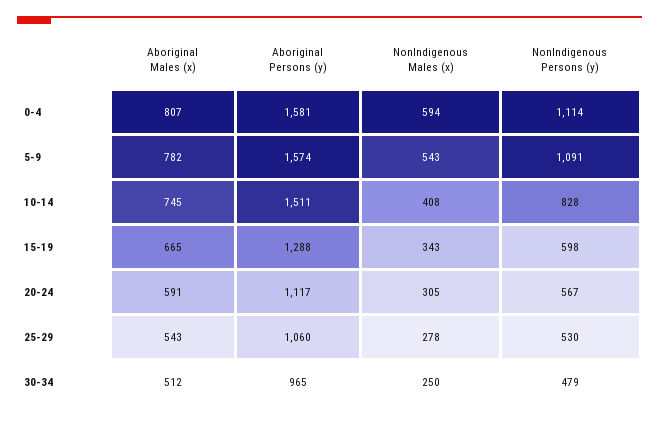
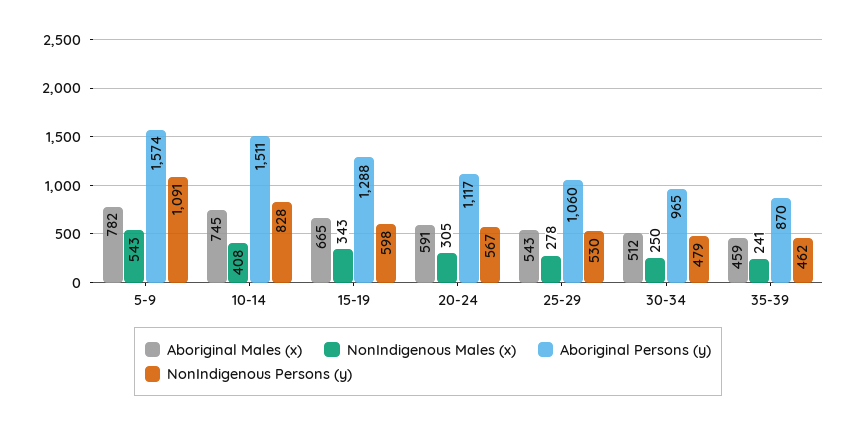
Aboriginal Males (x), 0-4: 807 -> none
Aboriginal Persons (y), 0-4: 1581 -> none
NonIndigenous Males (x), 0-4: 594 -> none
NonIndigenous Persons (y), 0-4: 1114 -> none
Aboriginal Males (x), 35-39: none -> 459
NonIndigenous Males (x), 35-39: none -> 241
Aboriginal Persons (y), 35-39: none -> 870
NonIndigenous Persons (y), 35-39: none -> 462

